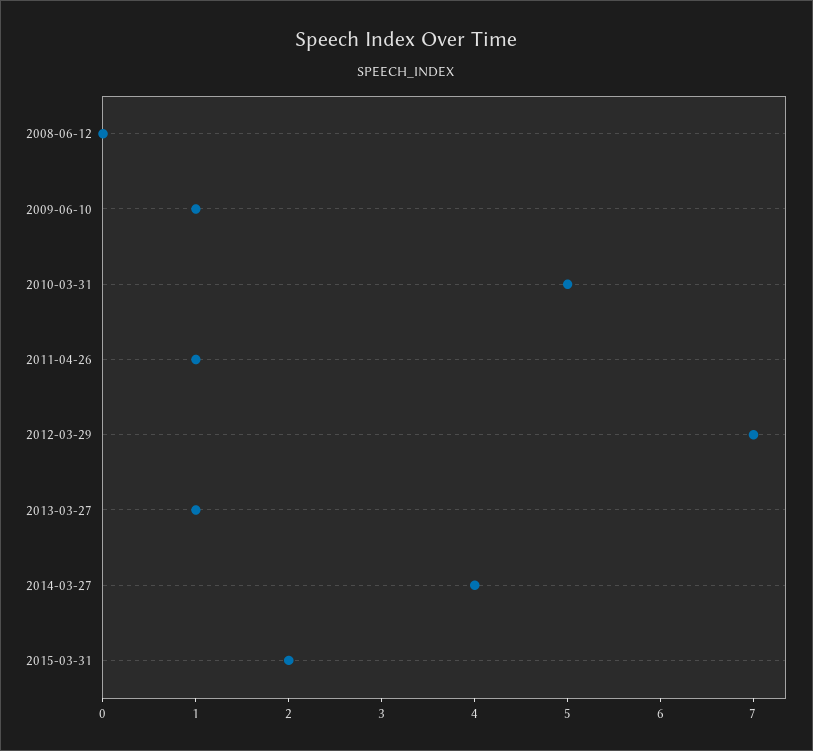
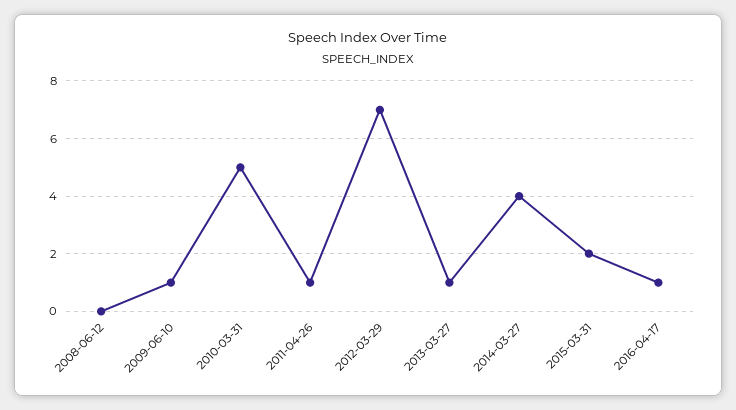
2016-04-17: none -> 1

